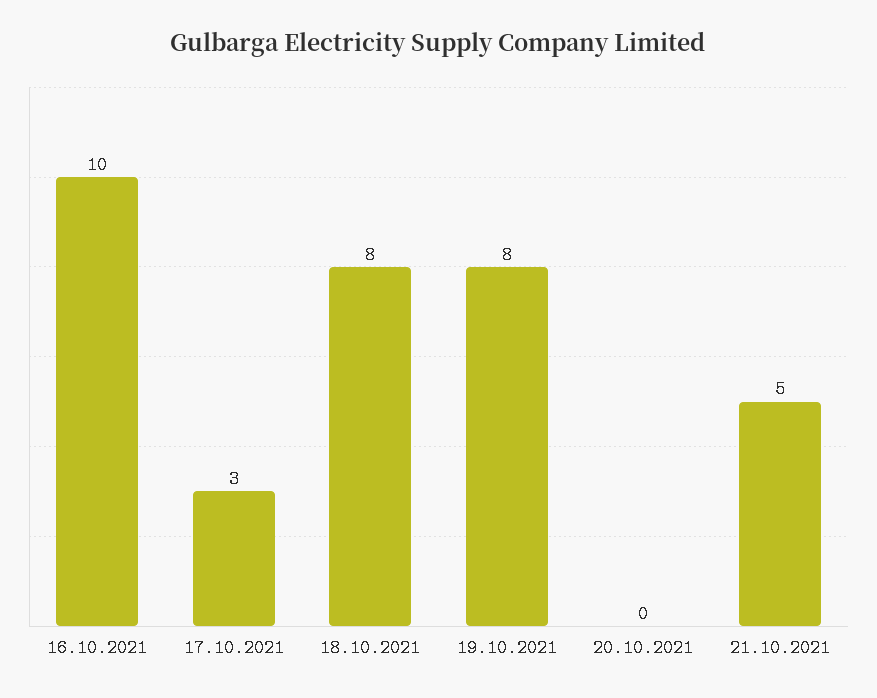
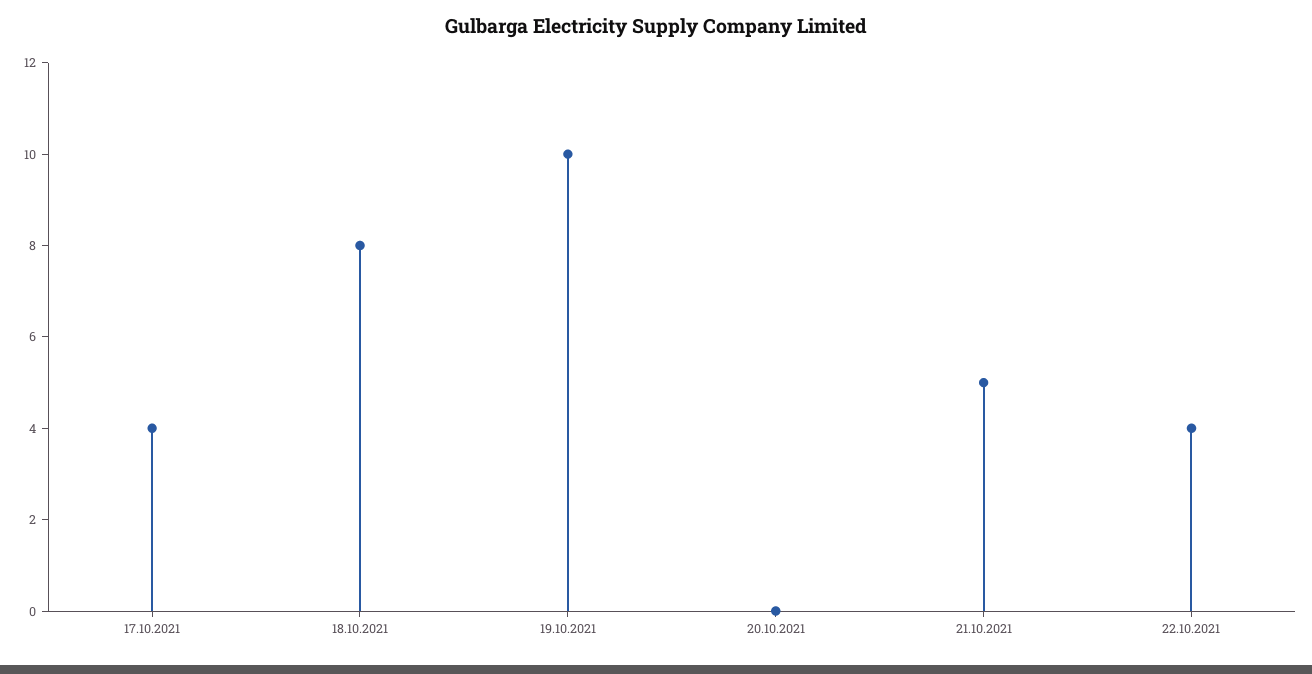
16.10.2021: 10 -> none
17.10.2021: 3 -> 4
19.10.2021: 8 -> 10
22.10.2021: none -> 4

